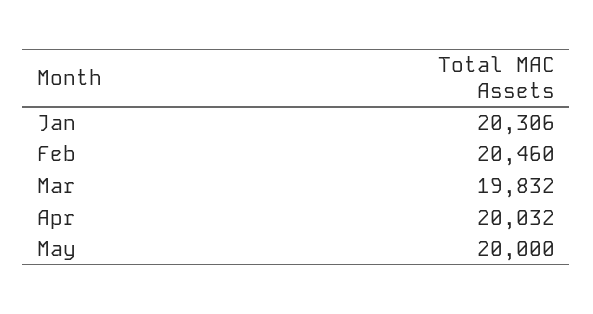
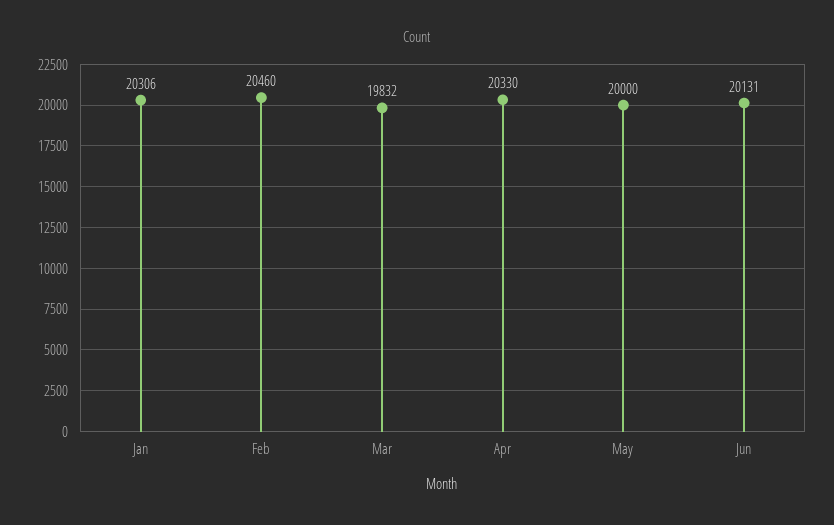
Apr: 20032 -> 20330
Jun: none -> 20131

